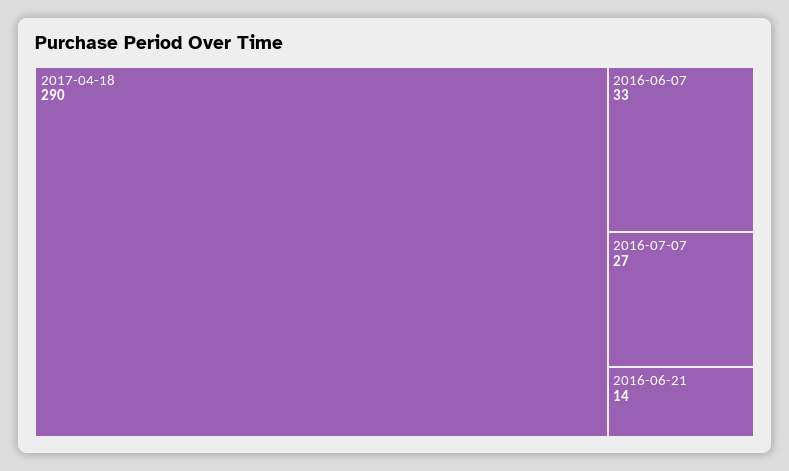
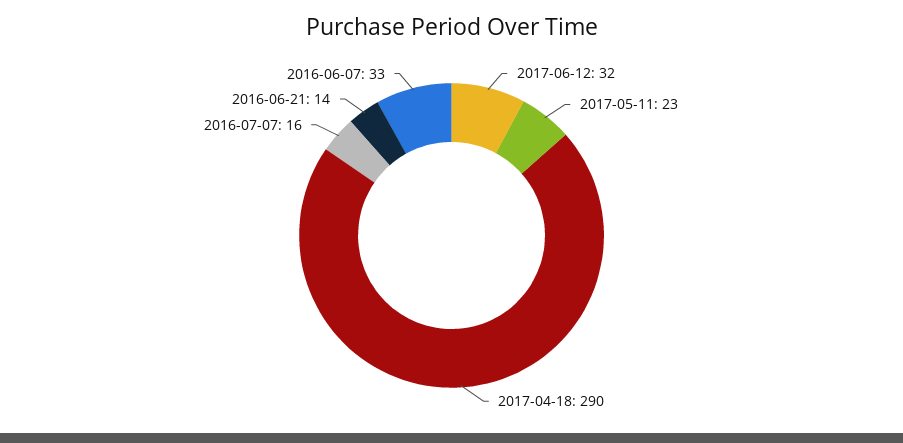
2016-07-07: 27 -> 16
2017-06-12: none -> 32
2017-05-11: none -> 23

